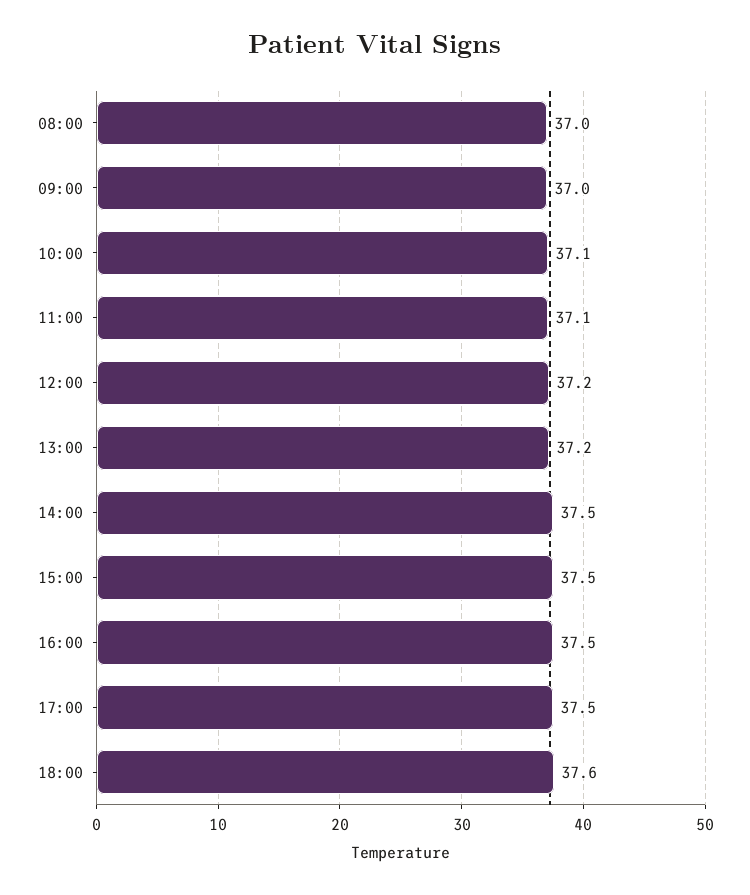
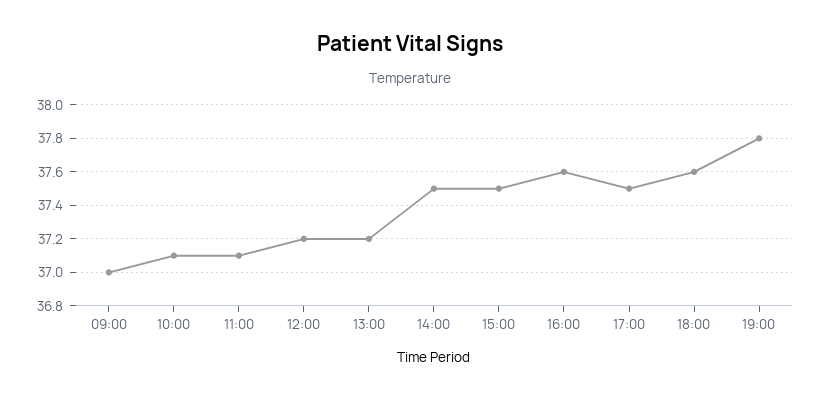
08:00: 37 -> none
16:00: 37.5 -> 37.6
19:00: none -> 37.8

